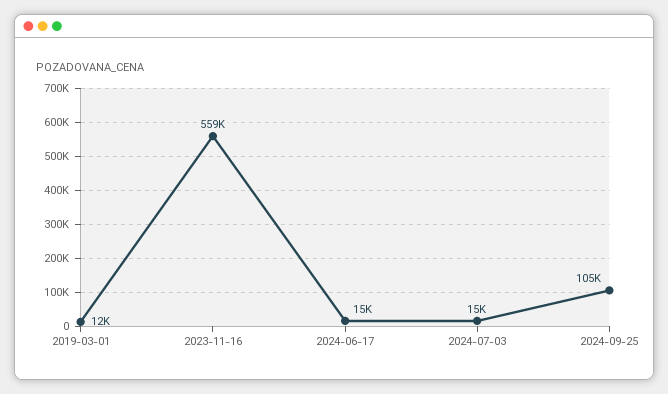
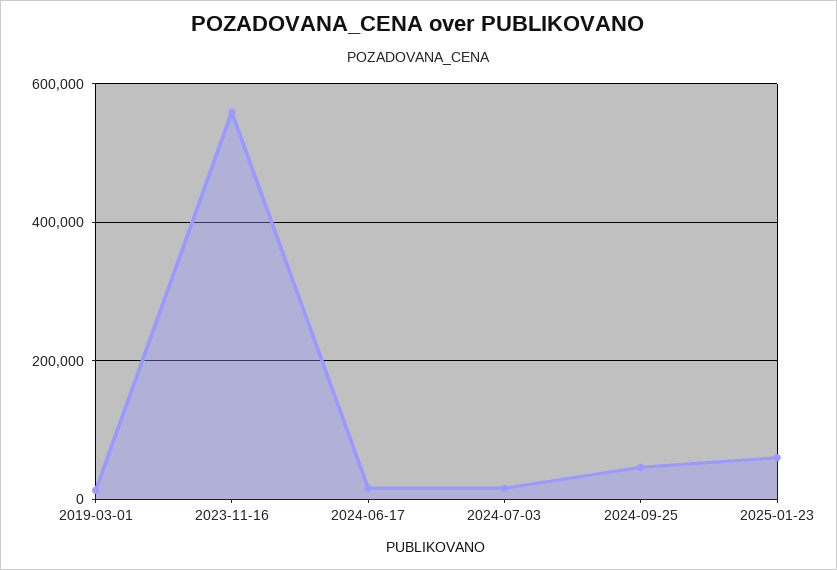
2024-09-25: 105000 -> 40000
2025-01-23: none -> 60000

